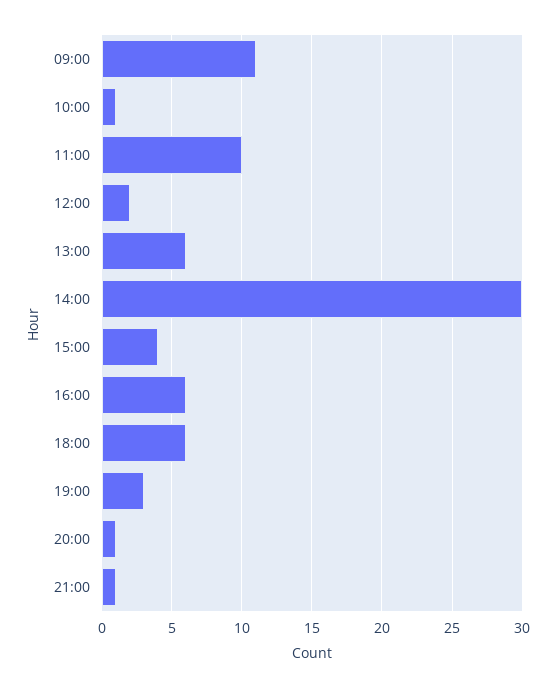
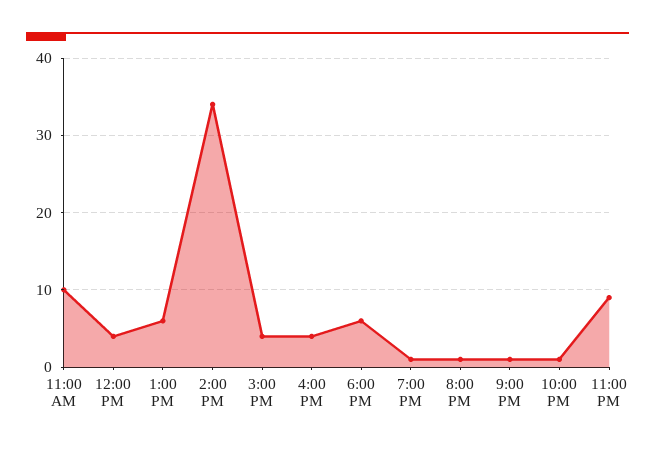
09:00: 11 -> none
10:00: 1 -> none
12:00: 2 -> 4
14:00: 30 -> 34
16:00: 6 -> 4
19:00: 3 -> 1
10:00 PM: none -> 1
11:00 PM: none -> 9

